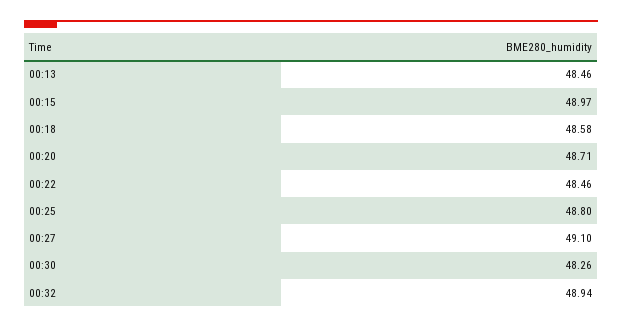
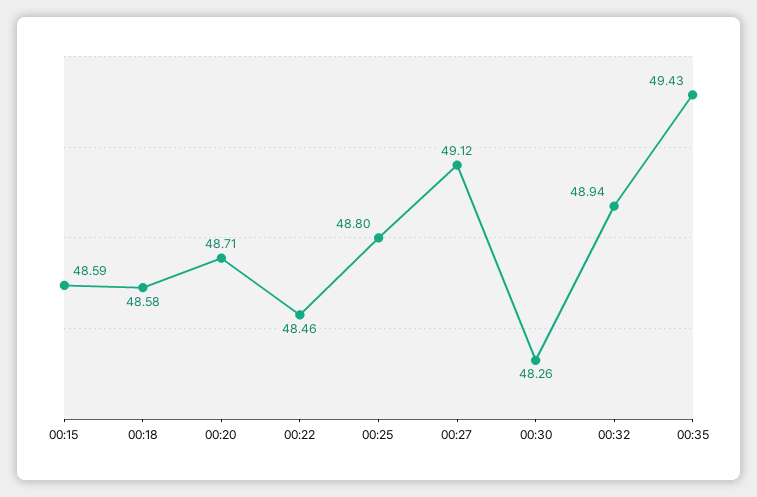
00:13: 48.46 -> none
00:15: 48.97 -> 48.59
00:27: 49.1 -> 49.12
00:35: none -> 49.43

